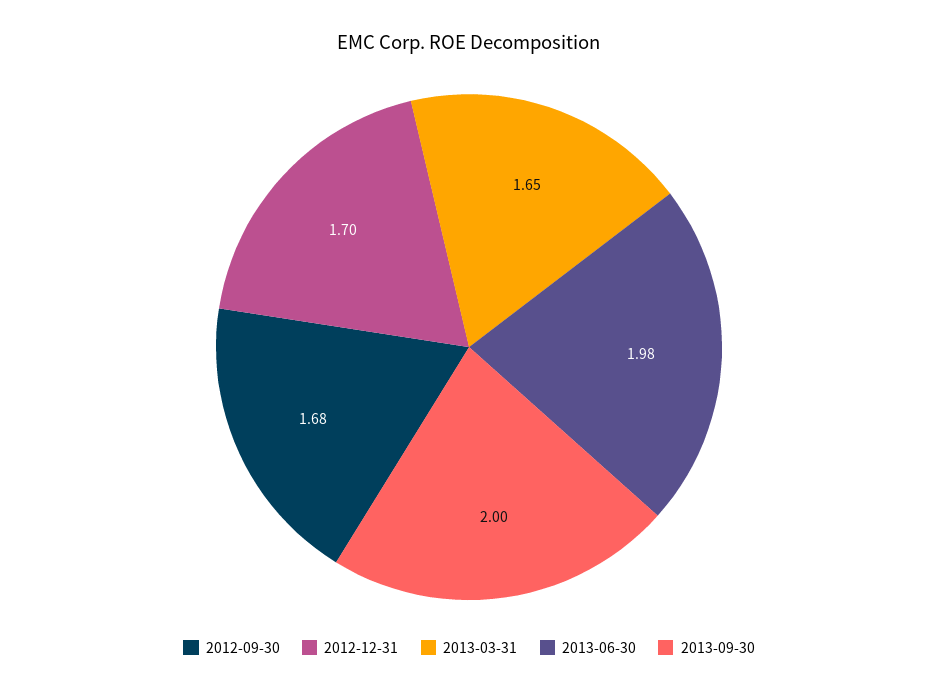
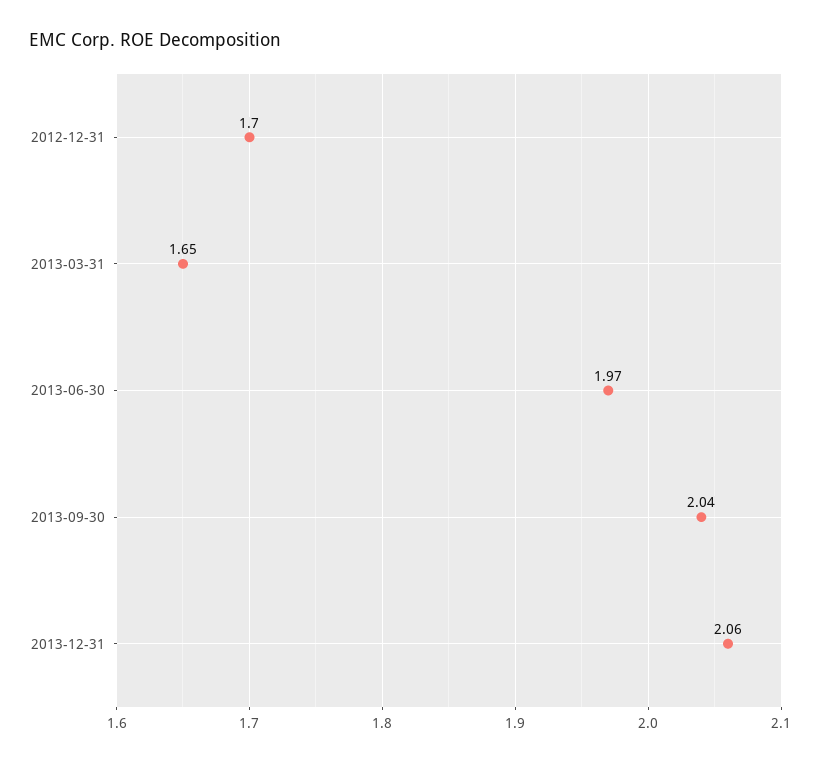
2012-09-30: 1.68 -> none
2013-06-30: 1.98 -> 1.97
2013-09-30: 2 -> 2.04
2013-12-31: none -> 2.06

